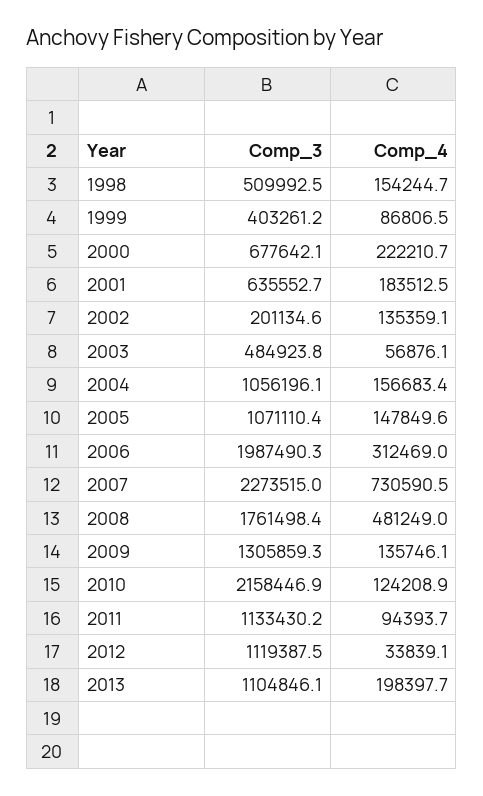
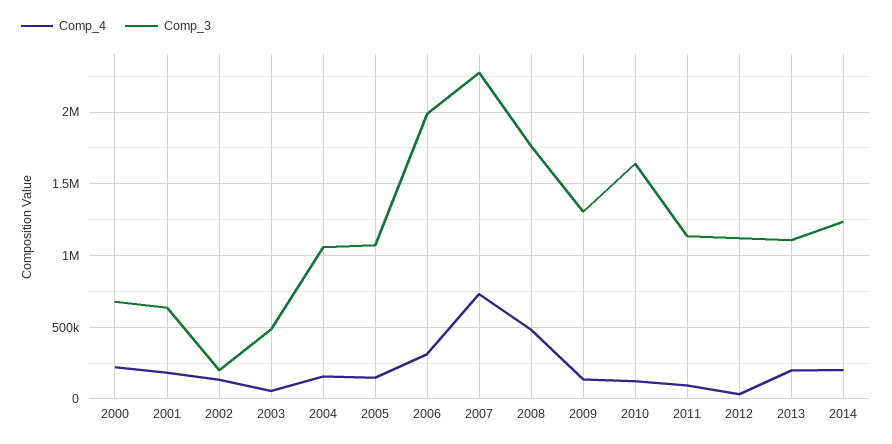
Comp_3, 1998: 509992.5 -> none
Comp_4, 1998: 154244.7 -> none
Comp_3, 1999: 403261.2 -> none
Comp_4, 1999: 86806.5 -> none
Comp_3, 2010: 2158446.9 -> 1650000
Comp_4, 2014: none -> 200000
Comp_3, 2014: none -> 1250000

